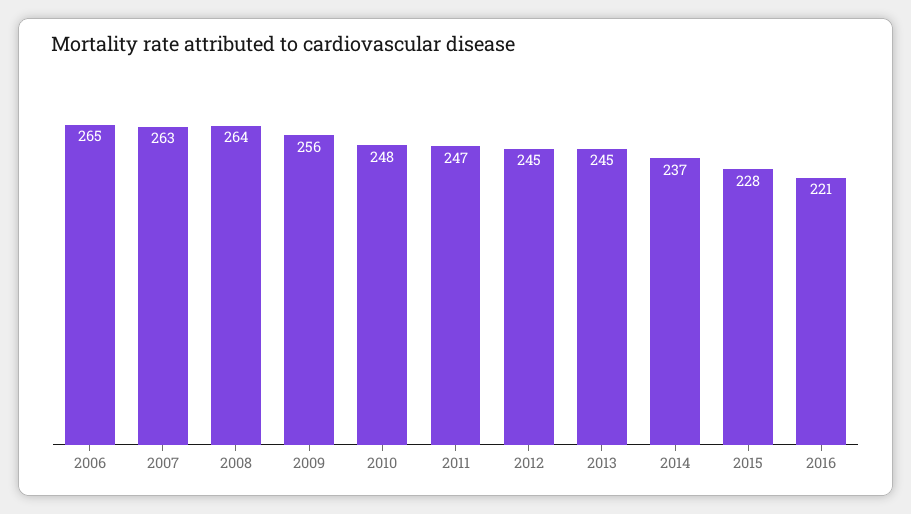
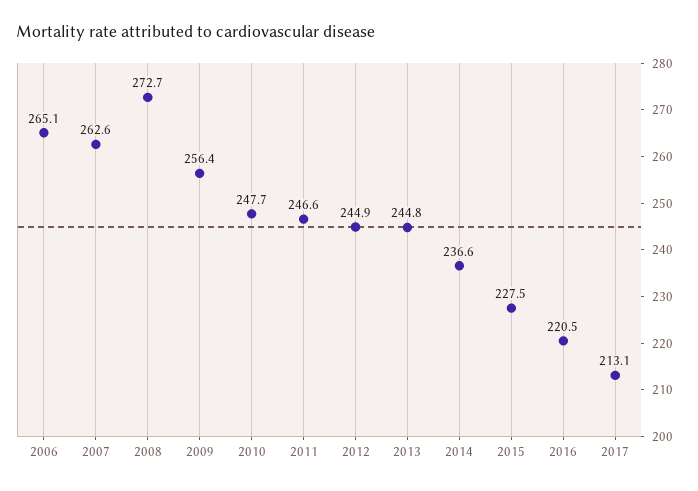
2008: 264 -> 272.7
2017: none -> 213.1

